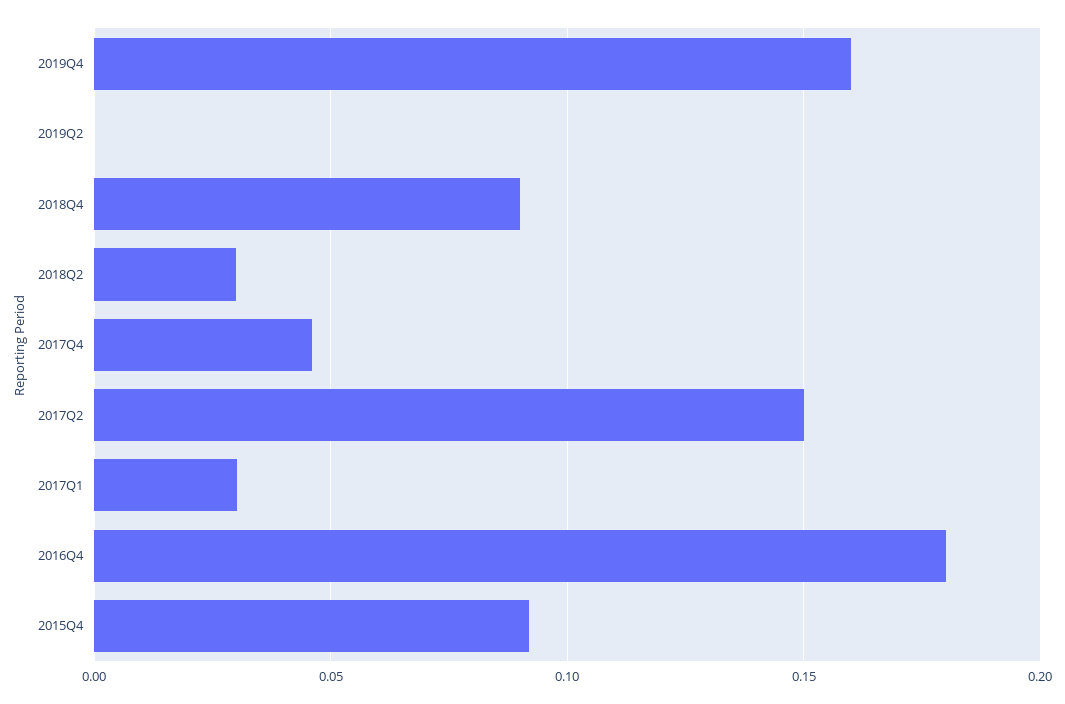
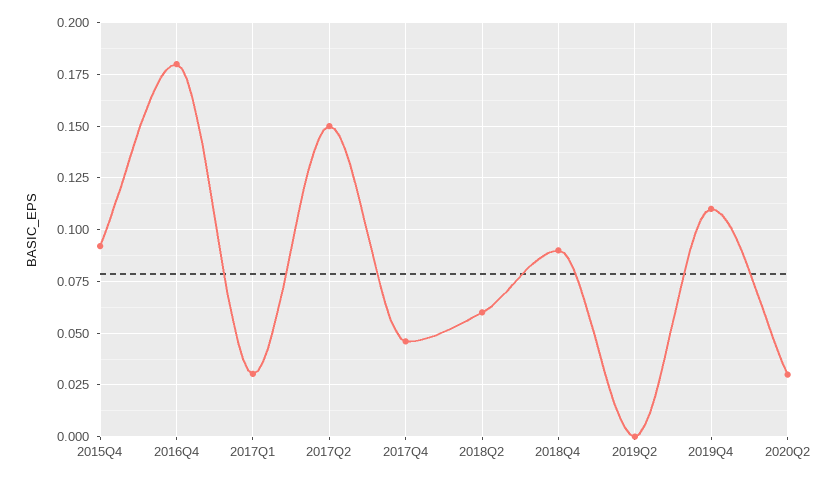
2019Q4: 0.16 -> 0.11
2018Q2: 0.03 -> 0.06
2020Q2: none -> 0.03

